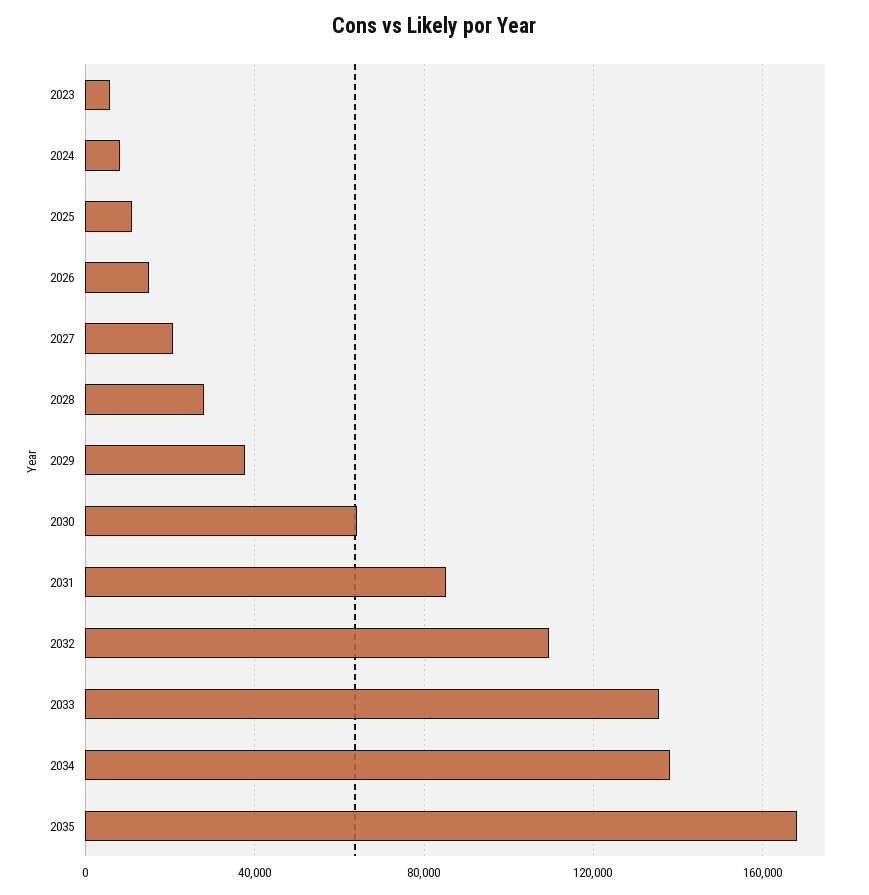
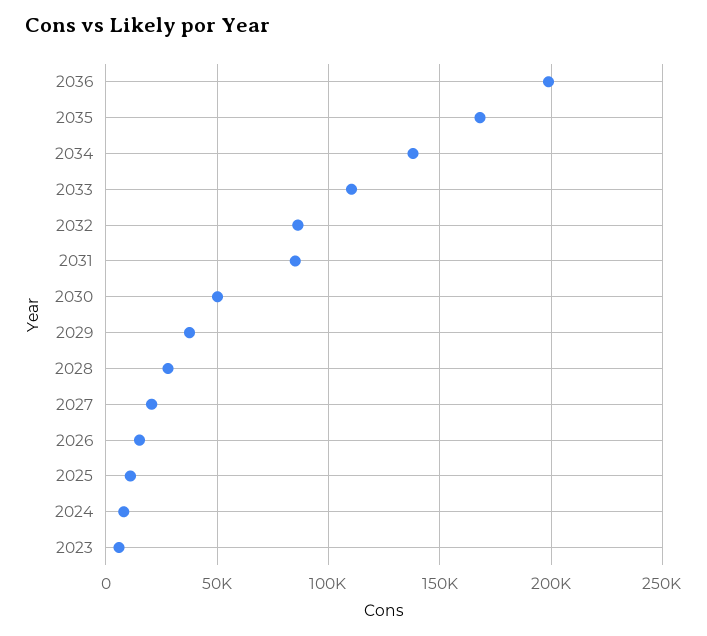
2030: 65000 -> 50000
2032: 110000 -> 85000
2033: 135000 -> 110000
2036: none -> 200000

